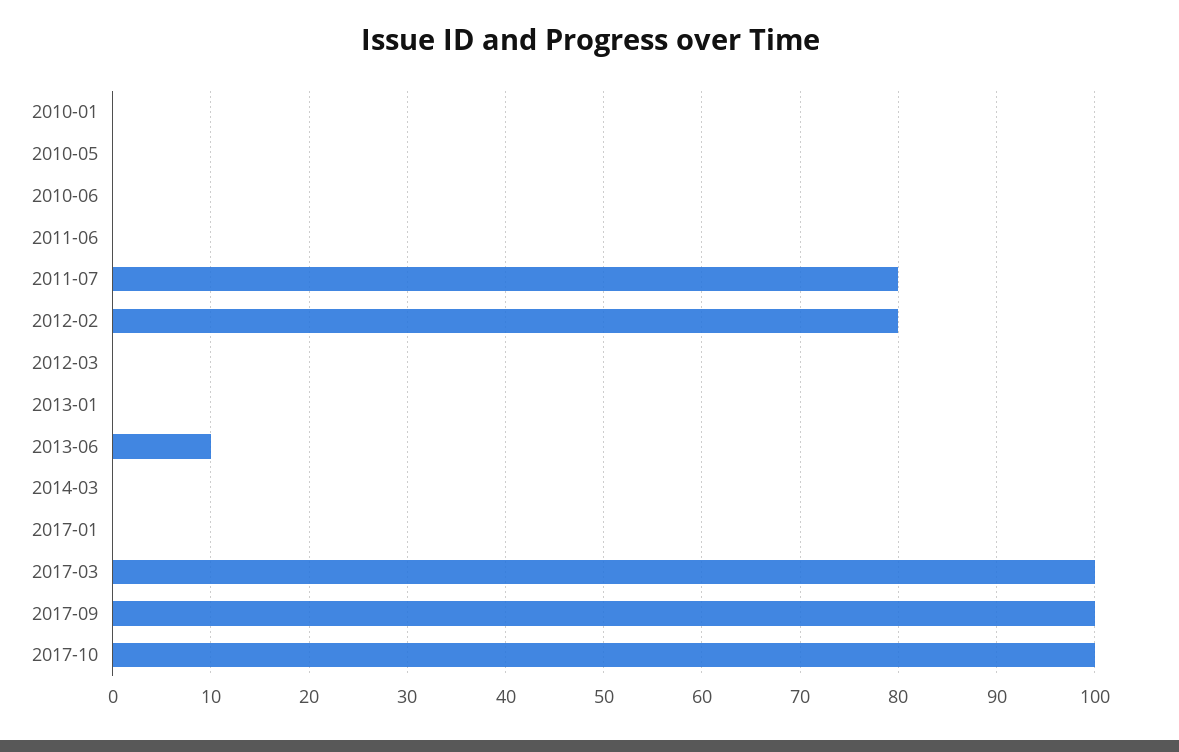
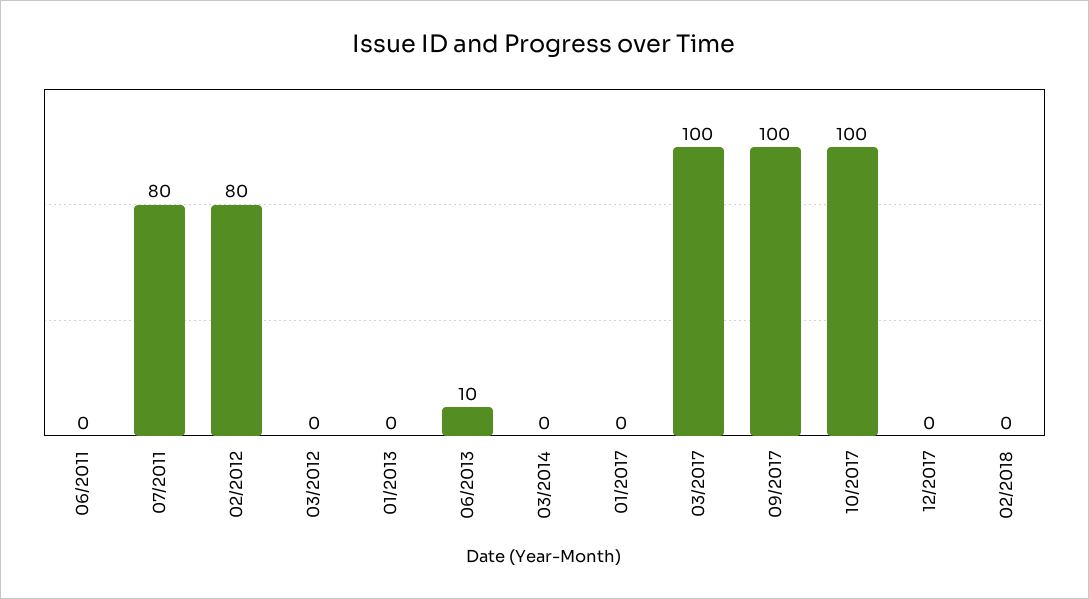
2010-01: 0 -> none
2010-05: 0 -> none
2010-06: 0 -> none
12/2017: none -> 0
02/2018: none -> 0

